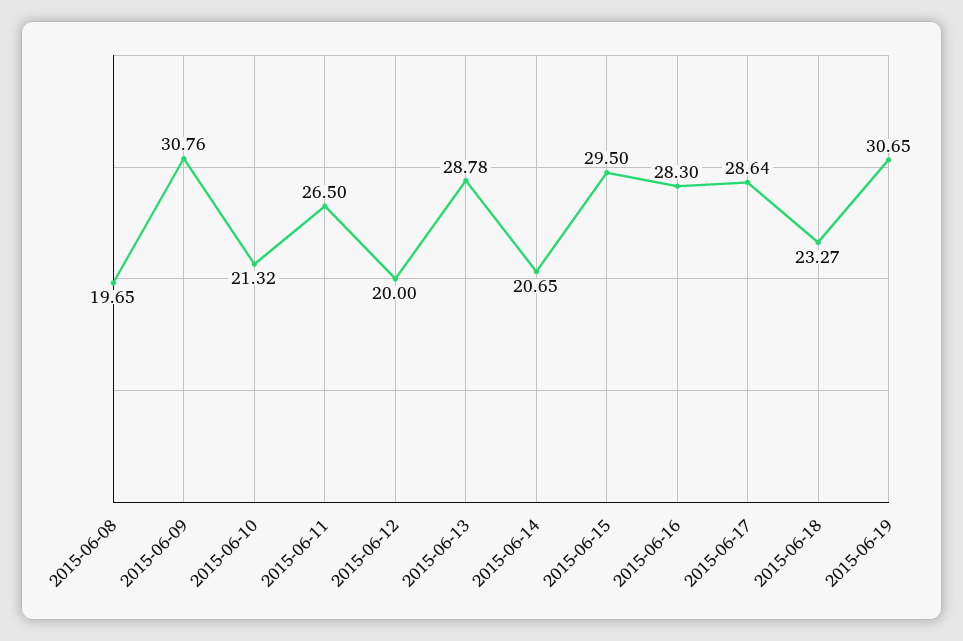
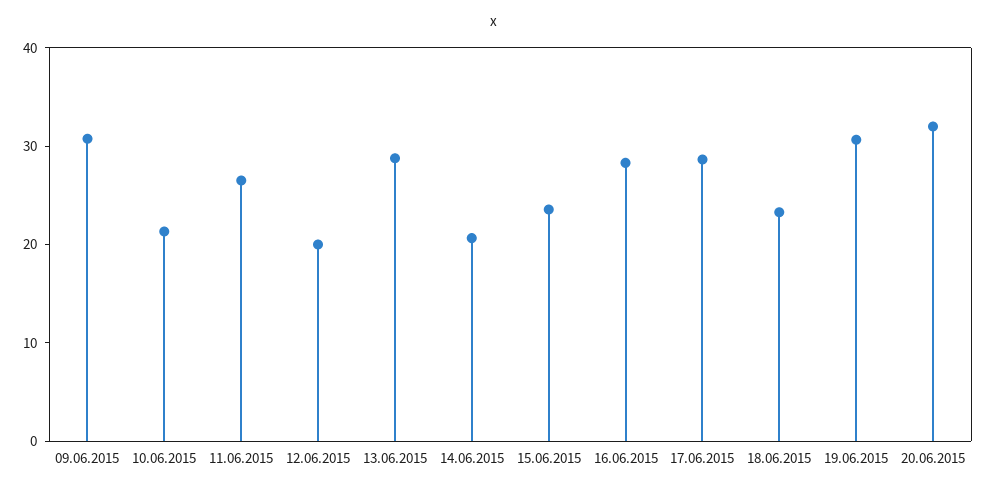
2015-06-08: 19.65 -> none
2015-06-15: 29.5 -> 24
20.06.2015: none -> 32

